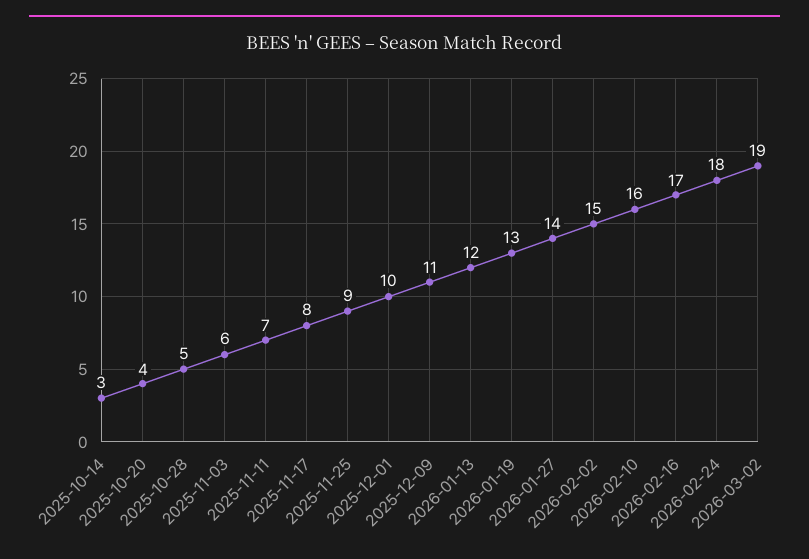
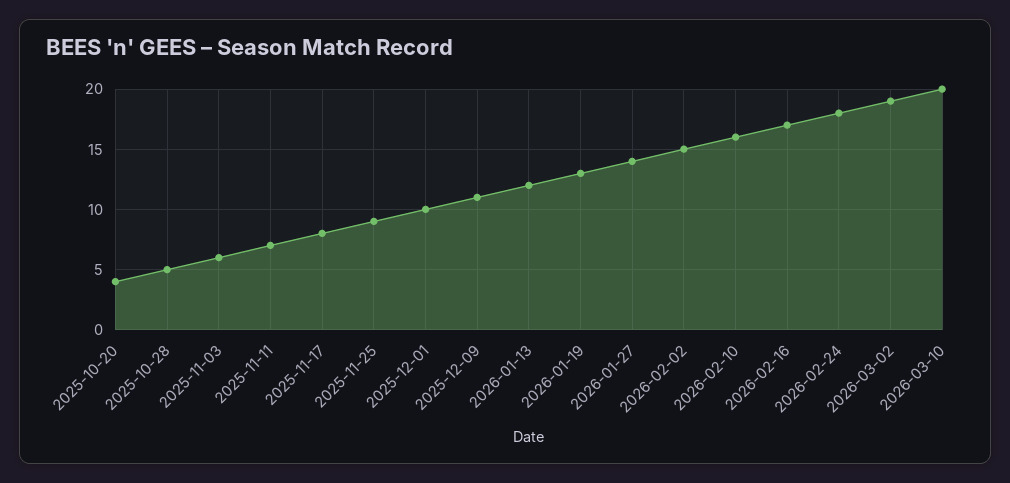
2025-10-14: 3 -> none
2026-03-10: none -> 20

